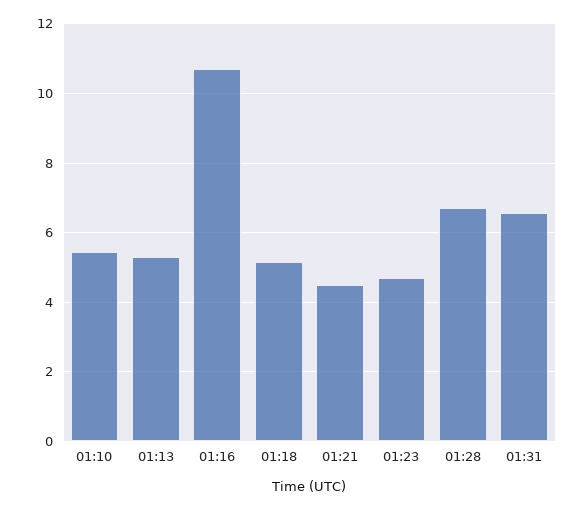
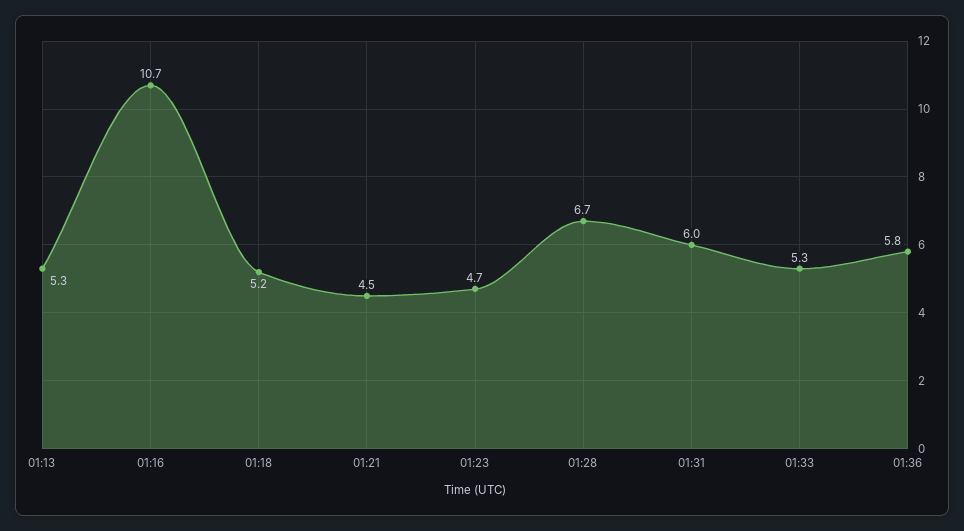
01:10: 5.4 -> none
01:31: 6.6 -> 6
01:33: none -> 5.3
01:36: none -> 5.8

